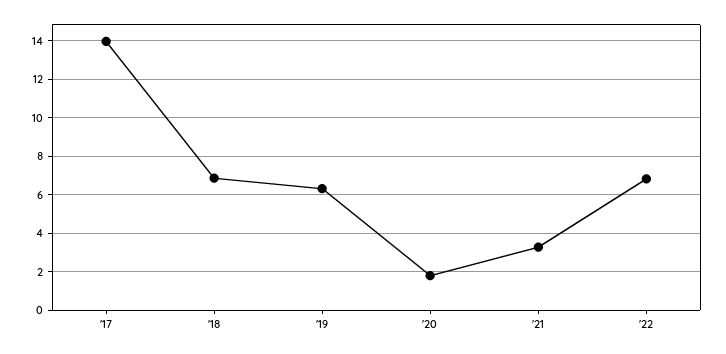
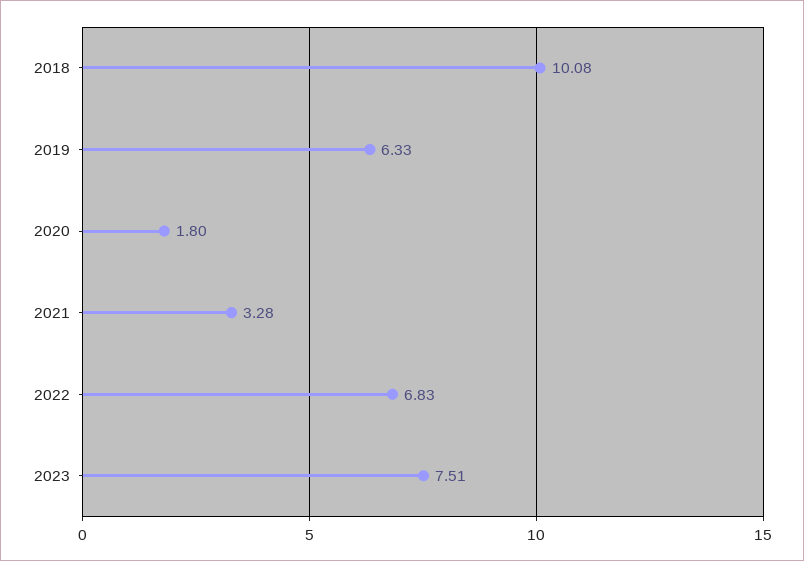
'17: 14 -> none
'18: 7 -> 10.08
2023: none -> 7.51

